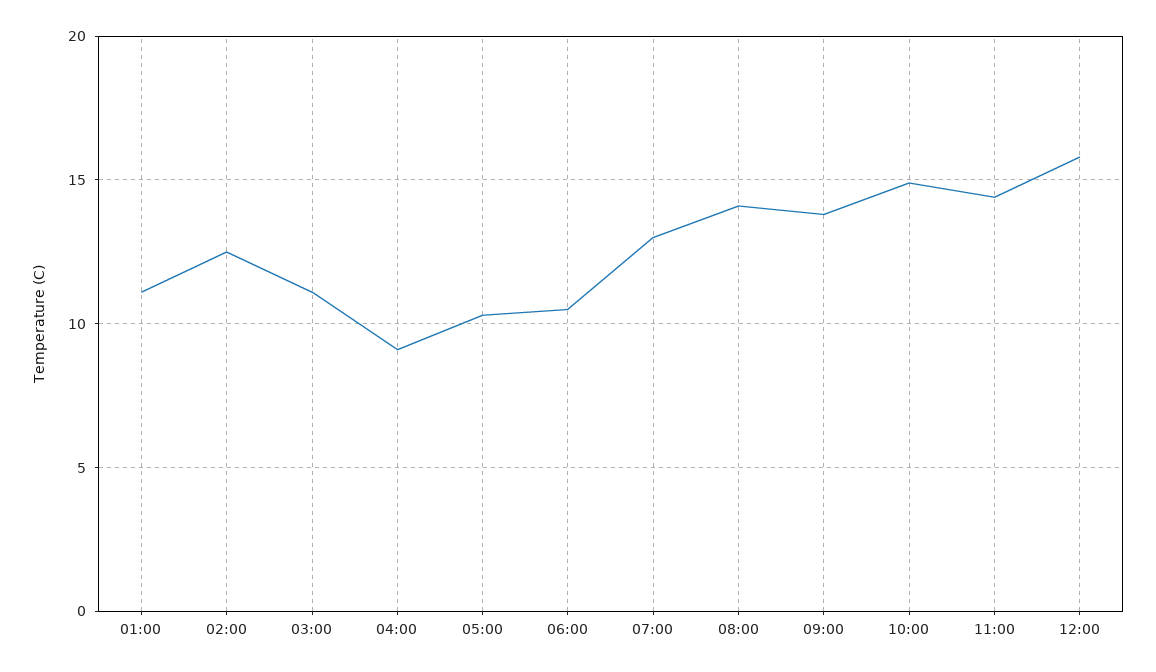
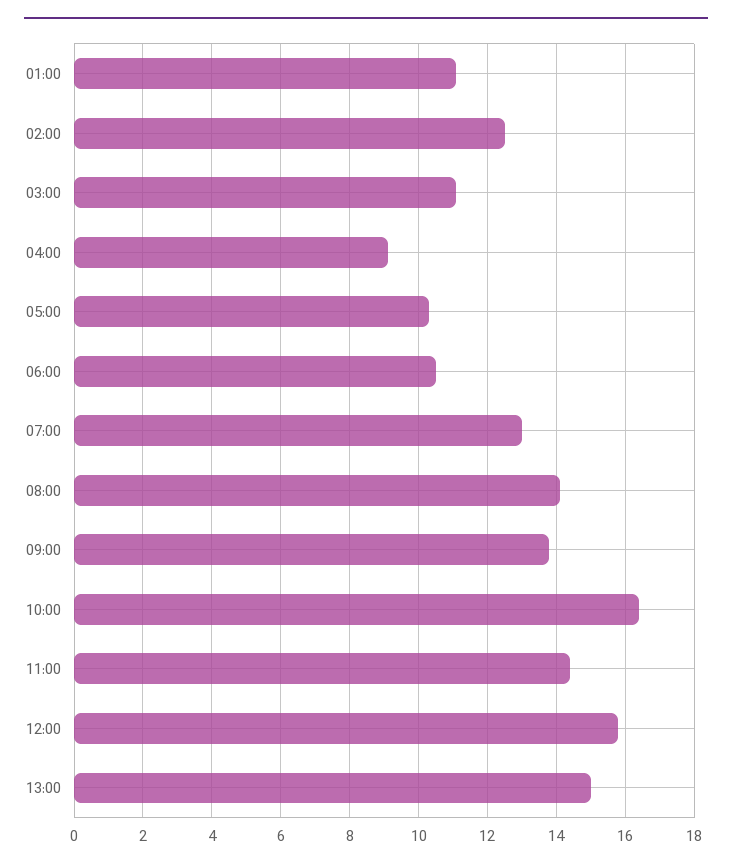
10:00: 15 -> 16.5
13:00: none -> 15

